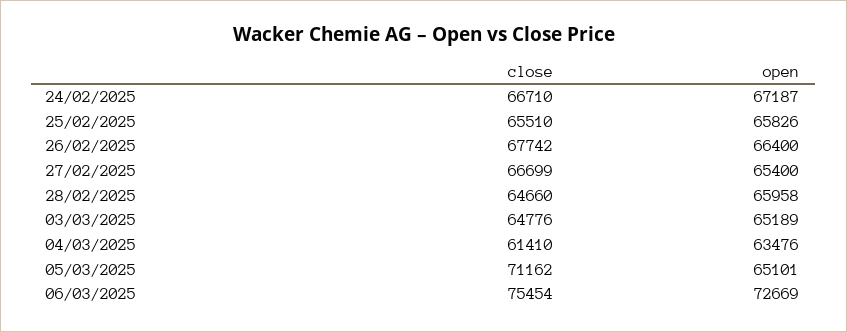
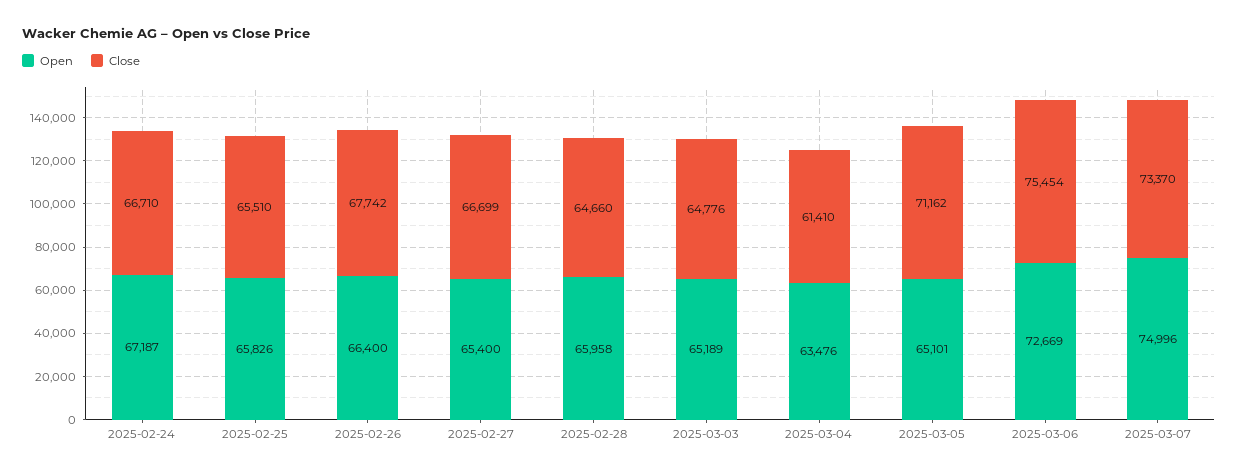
open, 2025-03-07: none -> 74996
close, 2025-03-07: none -> 73370

